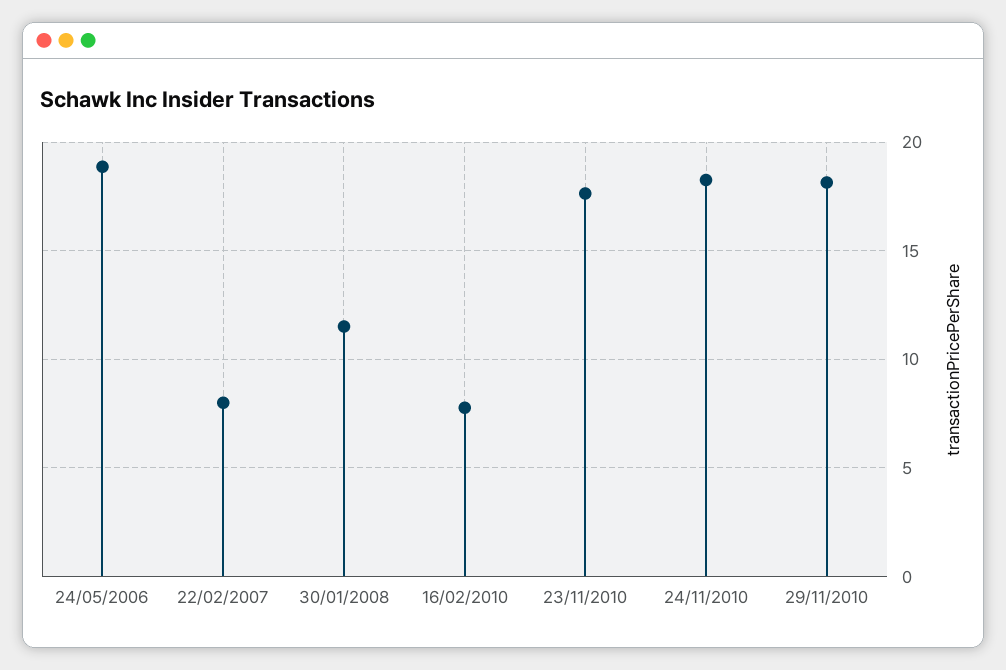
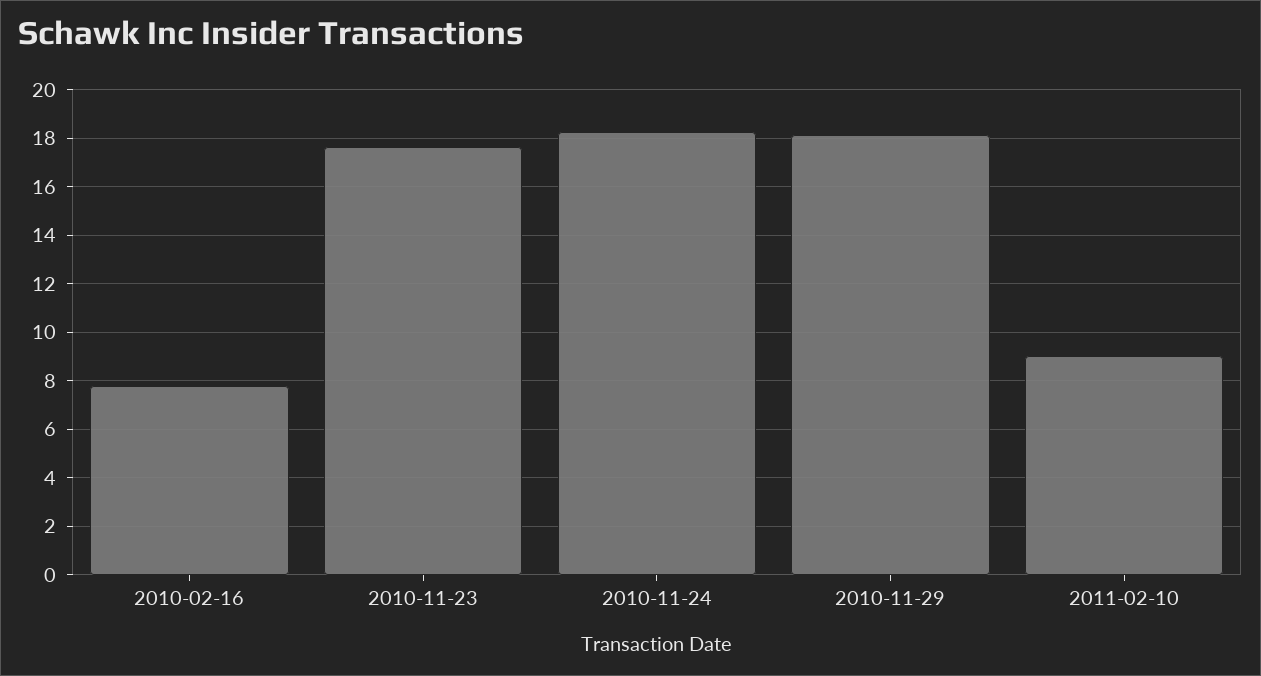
24/05/2006: 19 -> none
22/02/2007: 8 -> none
30/01/2008: 11.5 -> none
2011-02-10: none -> 9

